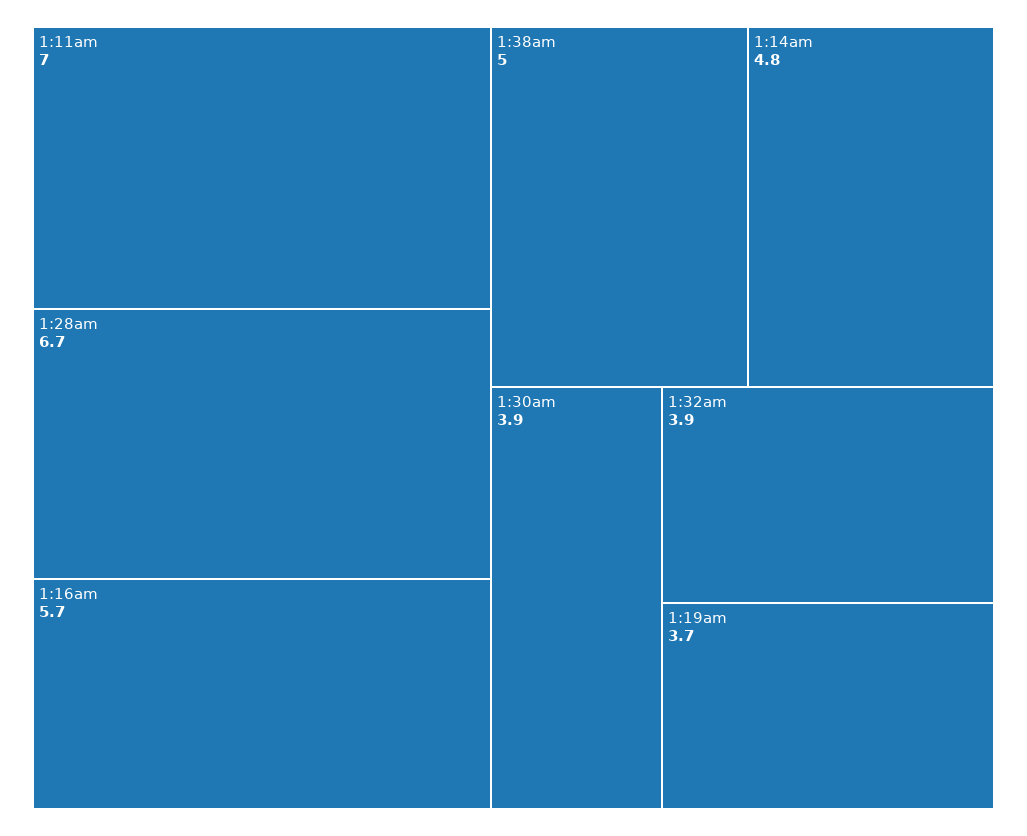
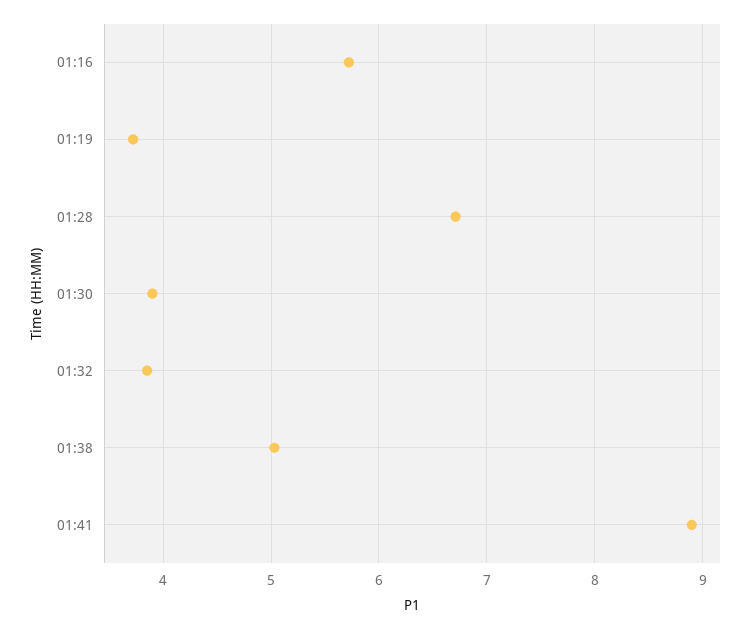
1:11am: 7 -> none
1:14am: 4.8 -> none
01:41: none -> 8.9

